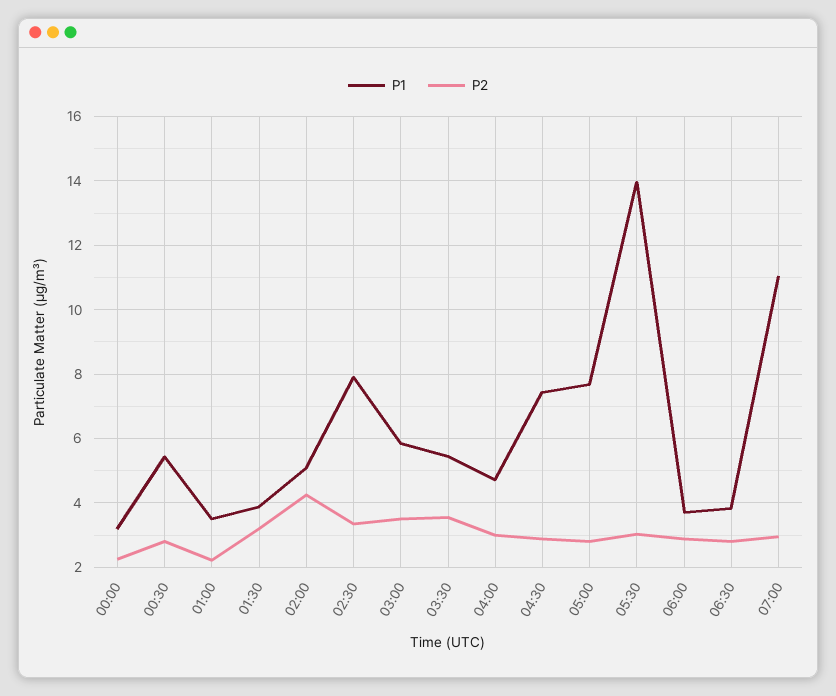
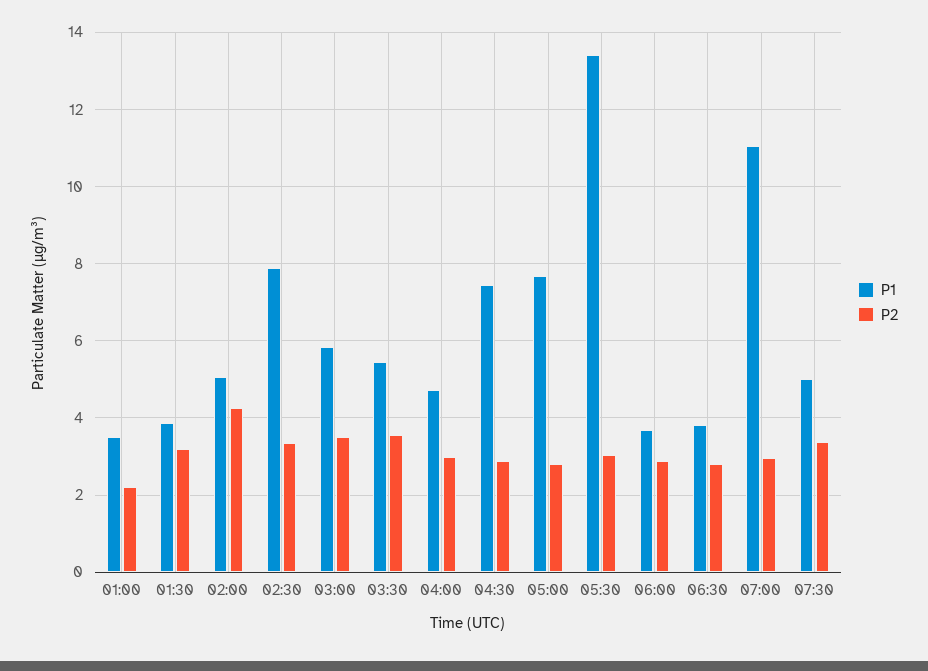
P1, 00:00: 3.2 -> none
P2, 00:00: 2.2 -> none
P1, 00:30: 5.4 -> none
P2, 00:30: 2.8 -> none
P1, 05:30: 14 -> 13.4
P1, 07:30: none -> 5
P2, 07:30: none -> 3.4

